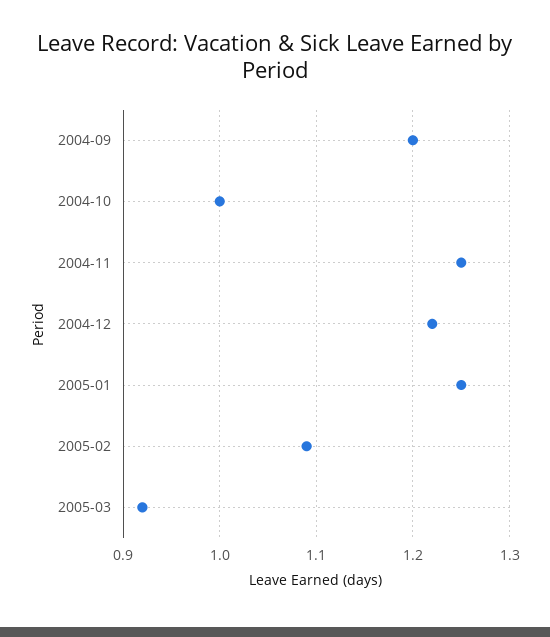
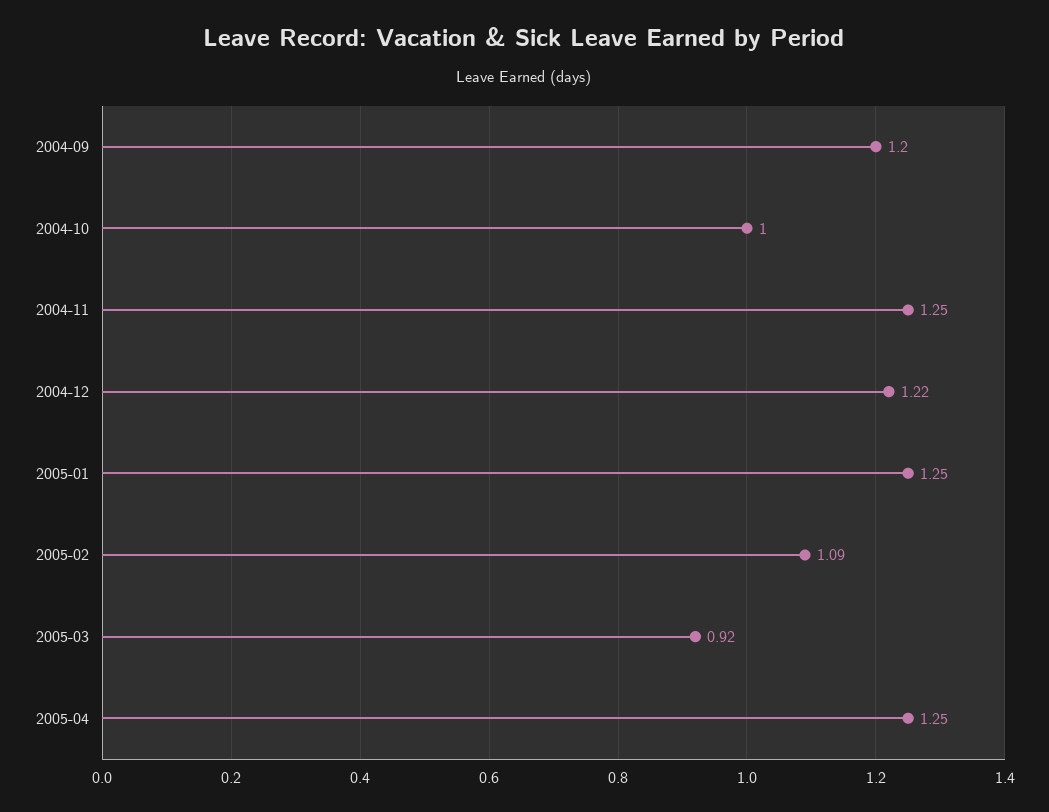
2005-04: none -> 1.25

